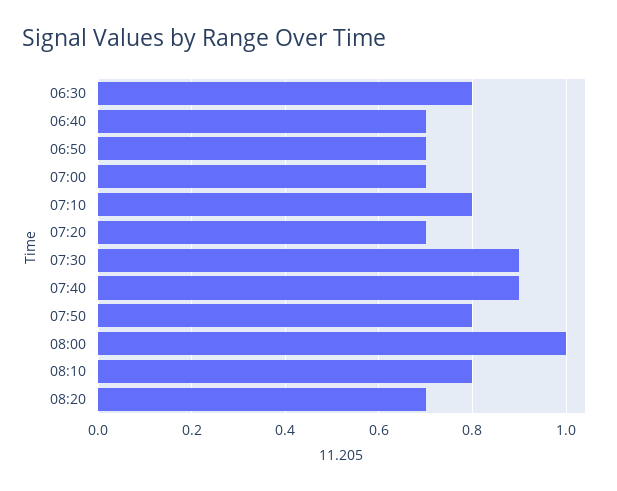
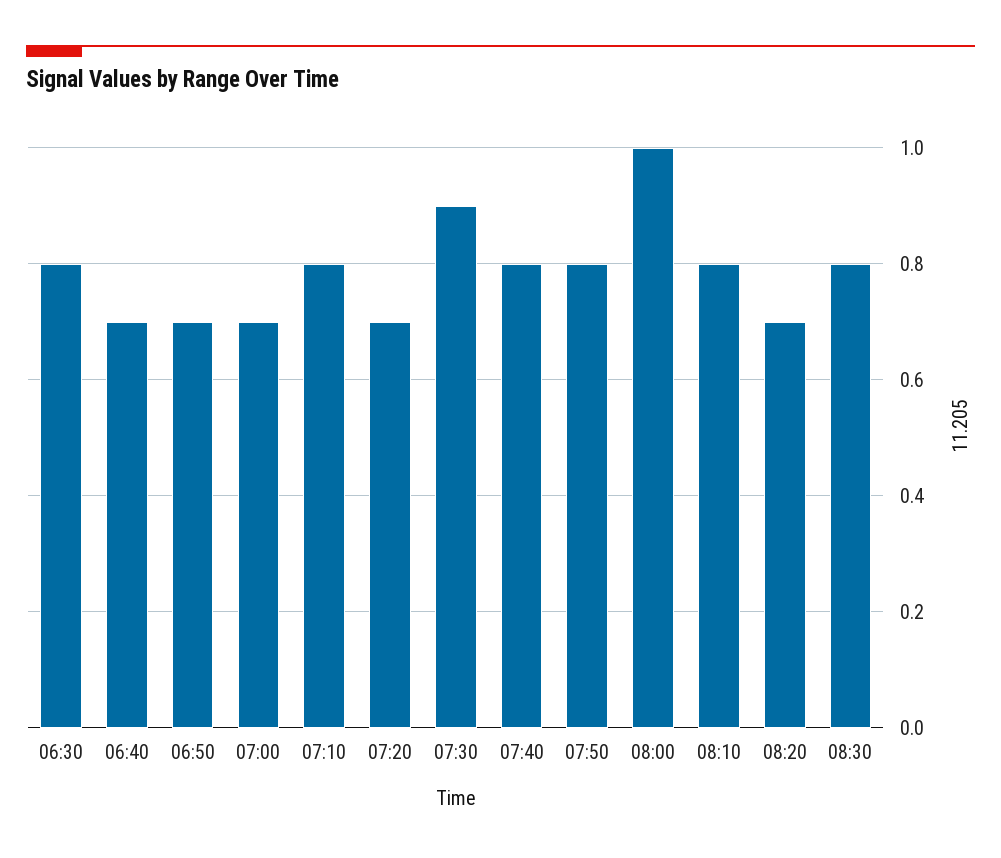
07:40: 0.9 -> 0.8
08:30: none -> 0.8

